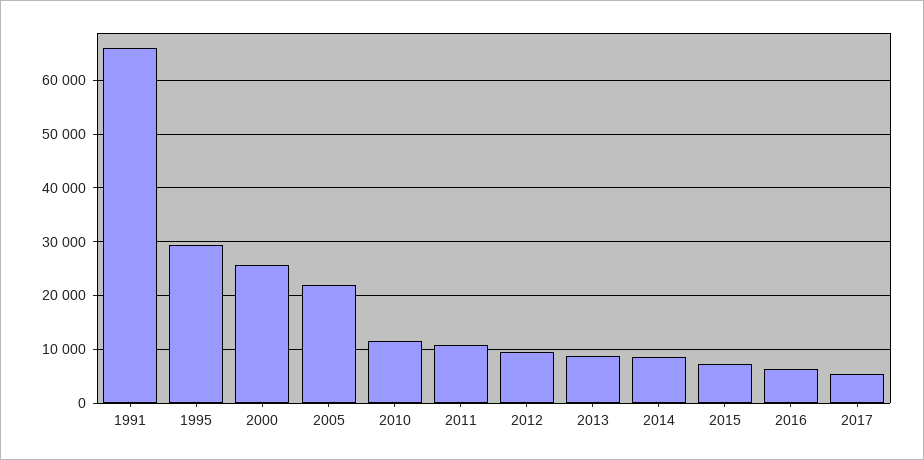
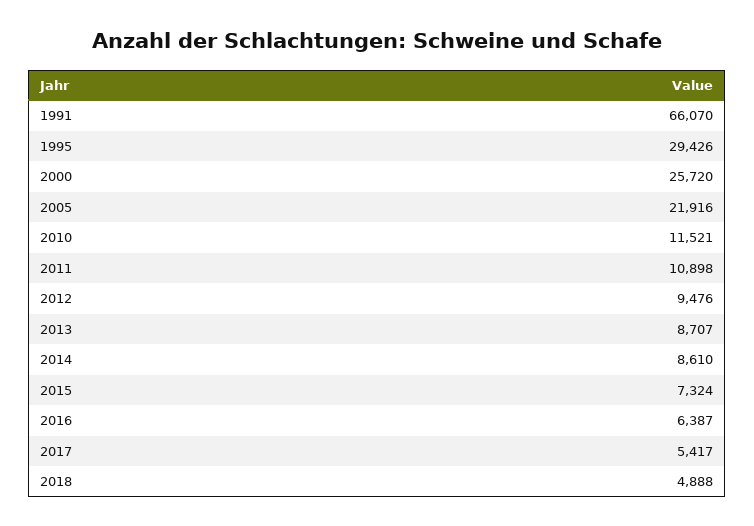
2018: none -> 4888

